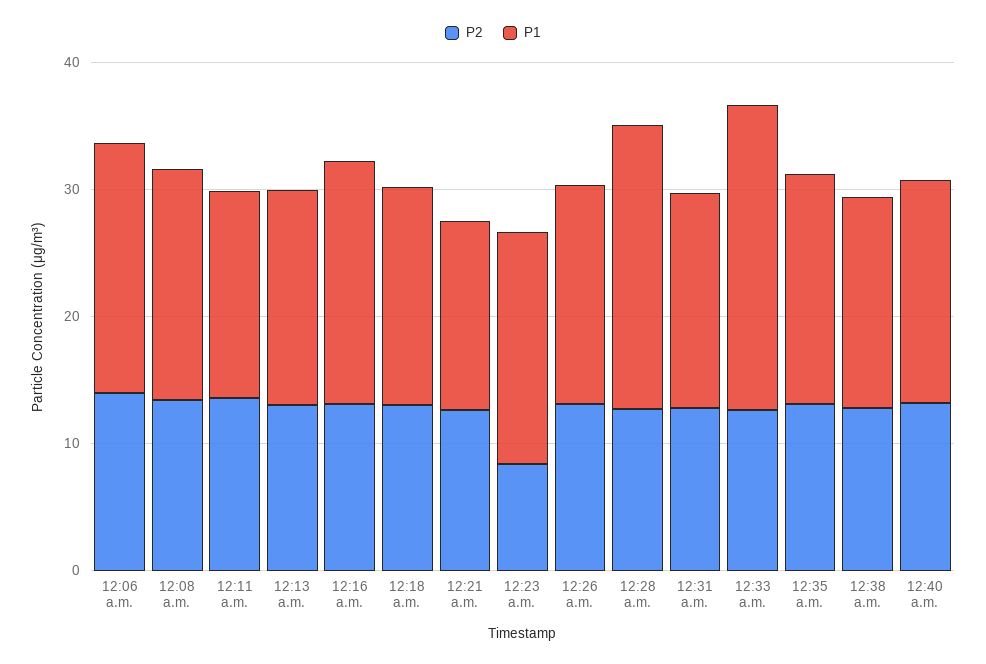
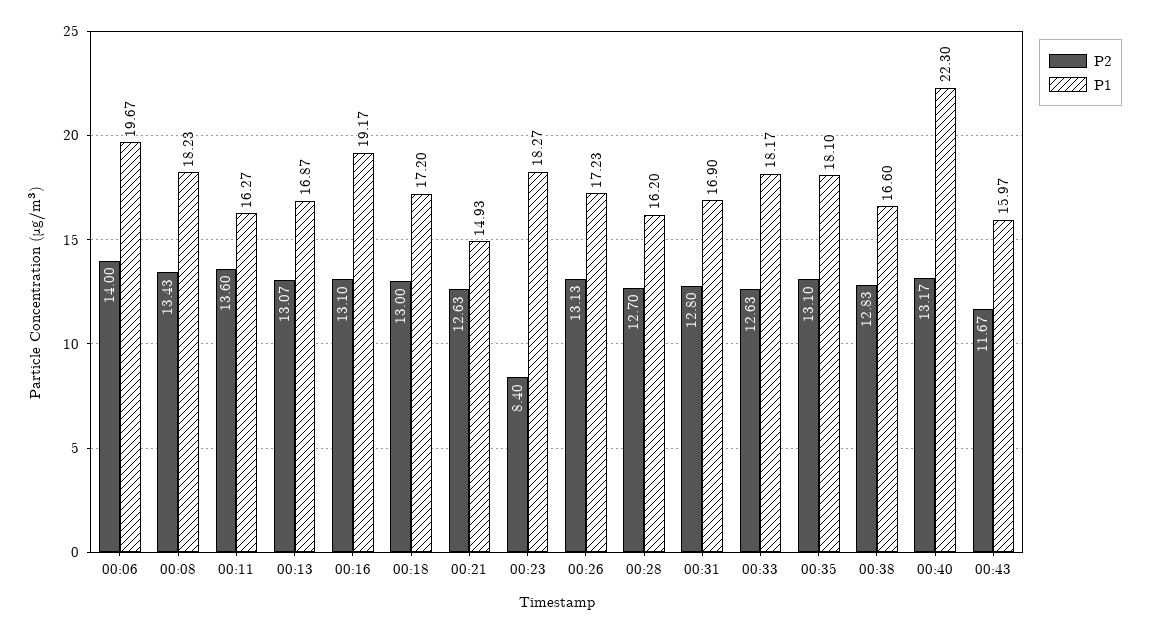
P1, 12:28 a.m.: 22 -> 16.2
P1, 12:33 a.m.: 24 -> 18.17
P1, 12:40 a.m.: 18 -> 22.3
P2, 00:43: none -> 11.67
P1, 00:43: none -> 15.97

